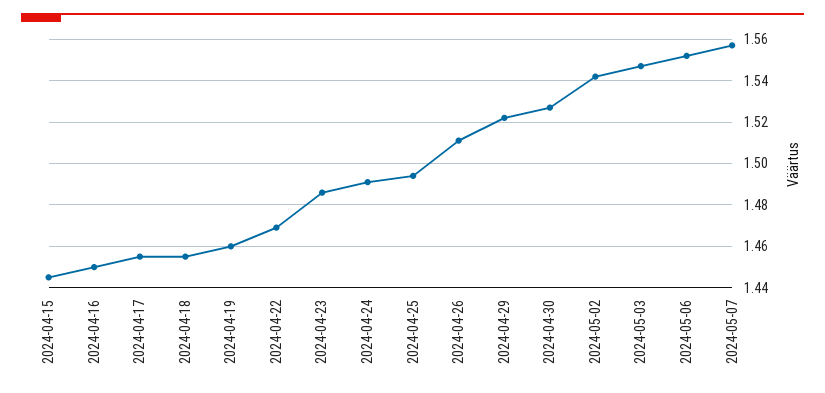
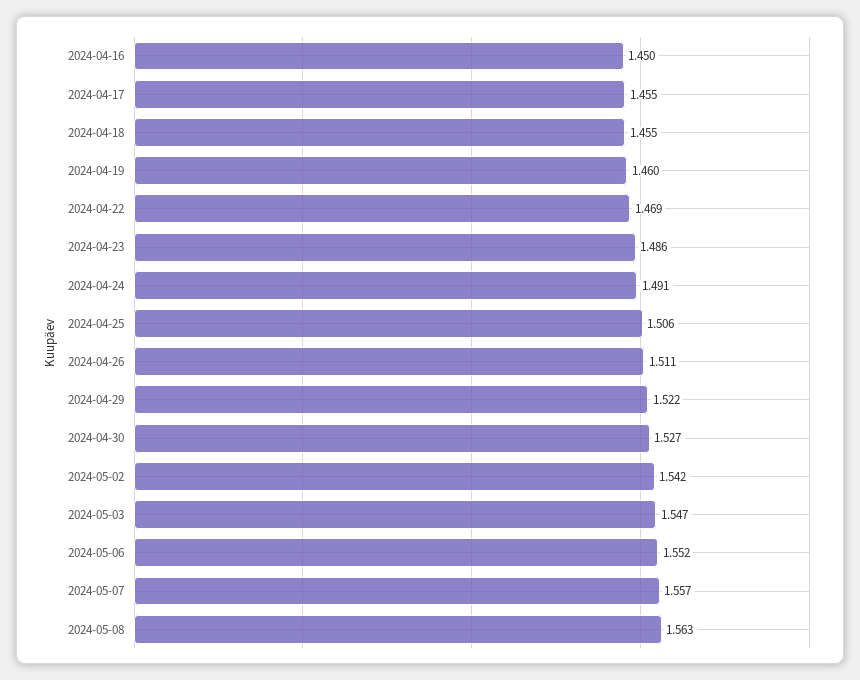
2024-04-15: 1.445 -> none
2024-04-25: 1.495 -> 1.506
2024-05-08: none -> 1.563

